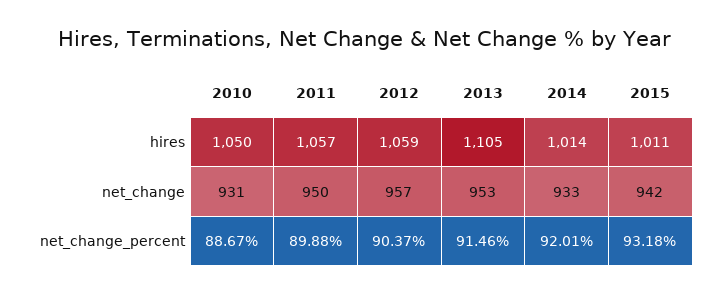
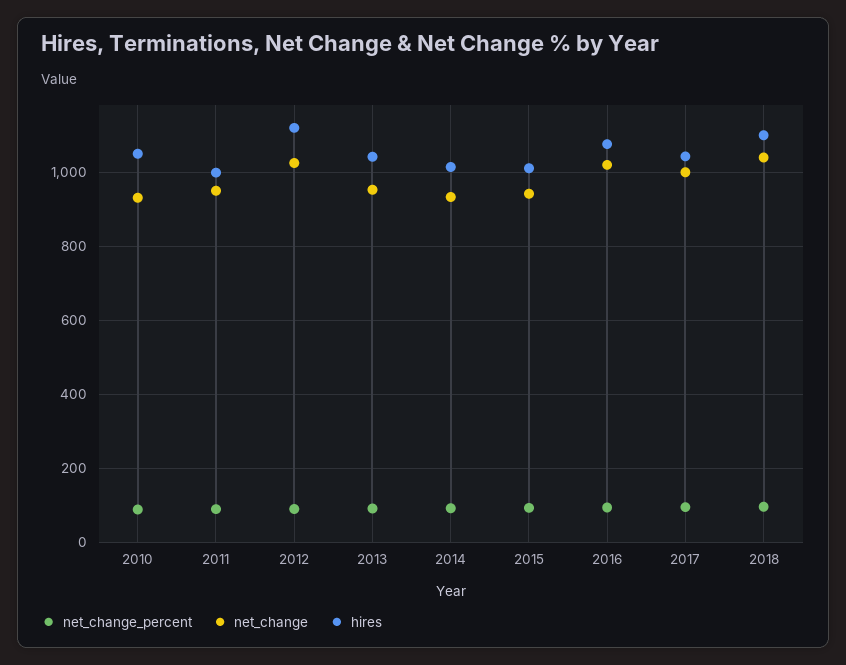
hires, 2011: 1057 -> 1000
hires, 2012: 1059 -> 1120
hires, 2013: 1105 -> 1040
net_change, 2012: 957 -> 1020
net_change_percent, 2016: none -> 100
net_change, 2016: none -> 1020
hires, 2016: none -> 1080
net_change_percent, 2017: none -> 100
net_change, 2017: none -> 1000
hires, 2017: none -> 1040
net_change_percent, 2018: none -> 100
net_change, 2018: none -> 1040
hires, 2018: none -> 1100

